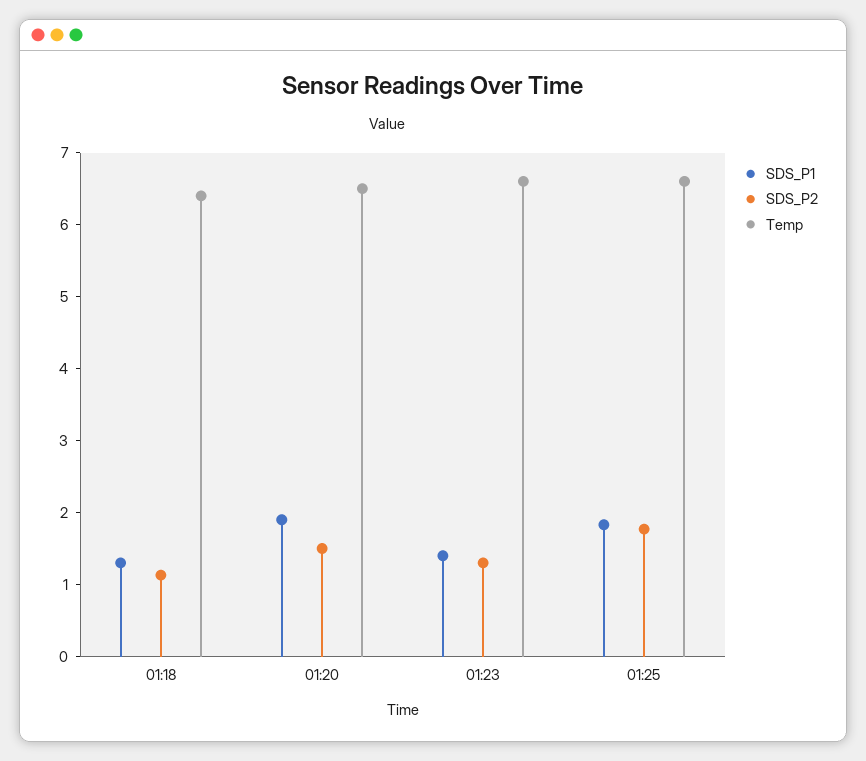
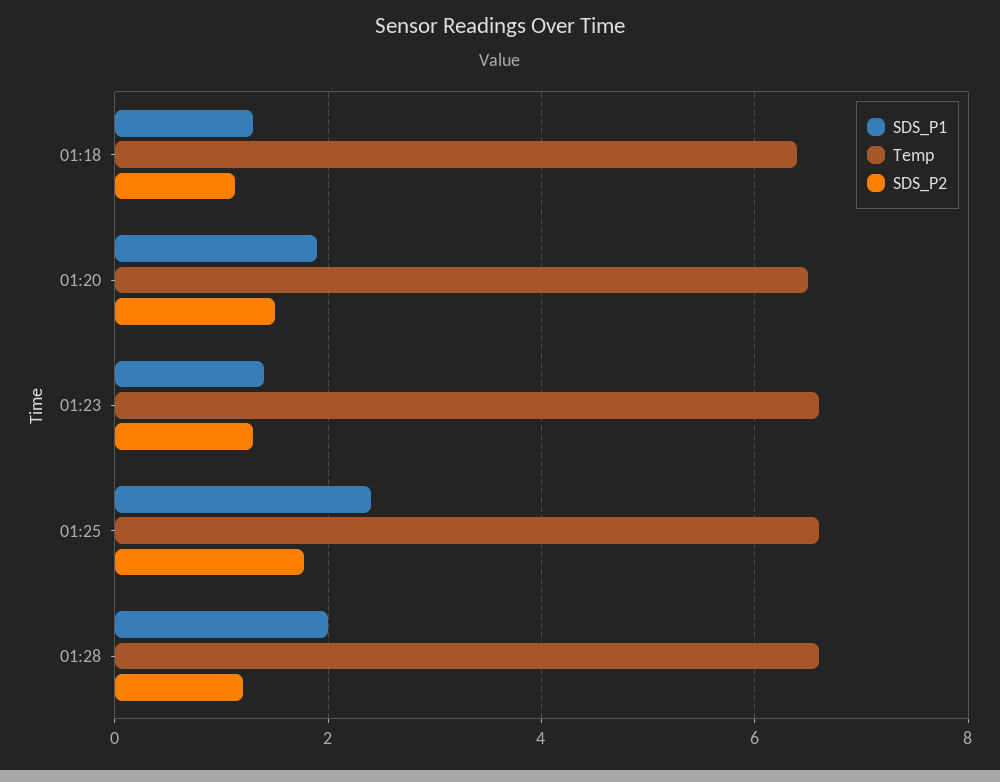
SDS_P1, 01:25: 1.8 -> 2.4
SDS_P1, 01:28: none -> 2
Temp, 01:28: none -> 6.6
SDS_P2, 01:28: none -> 1.2

